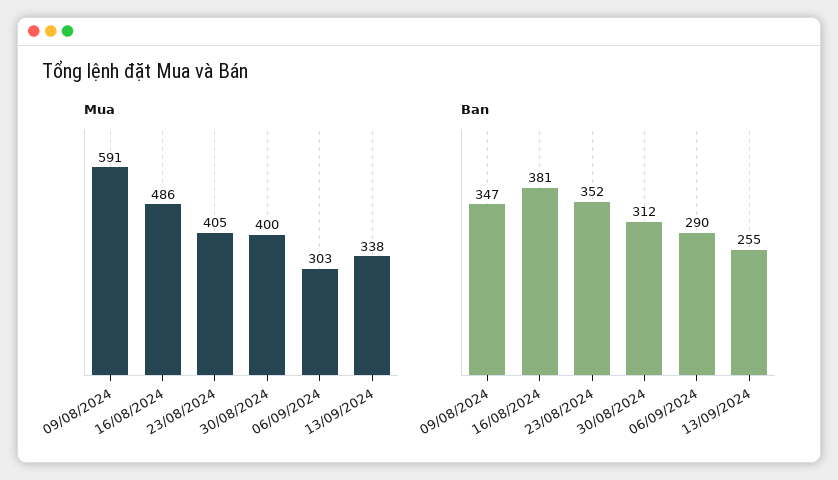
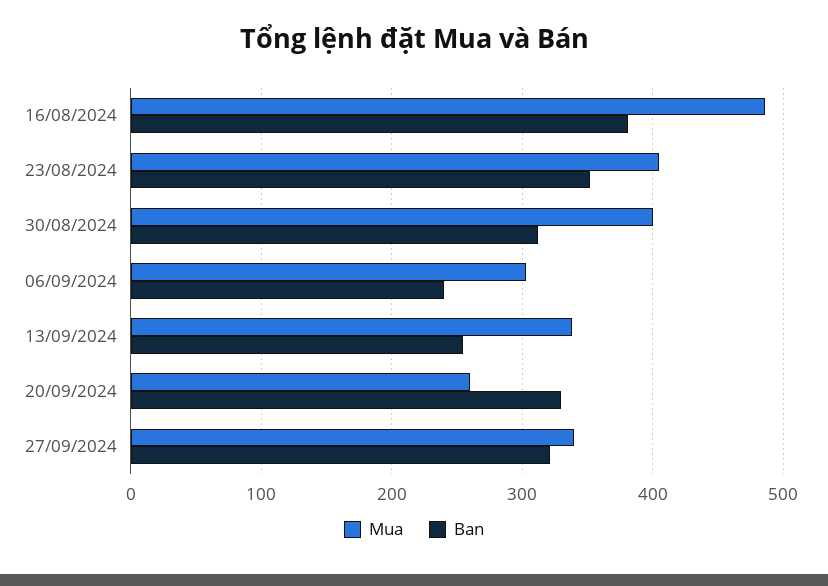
Mua, 09/08/2024: 591 -> none
Ban, 09/08/2024: 347 -> none
Ban, 06/09/2024: 290 -> 240
Mua, 20/09/2024: none -> 260
Ban, 20/09/2024: none -> 330
Mua, 27/09/2024: none -> 340
Ban, 27/09/2024: none -> 320

